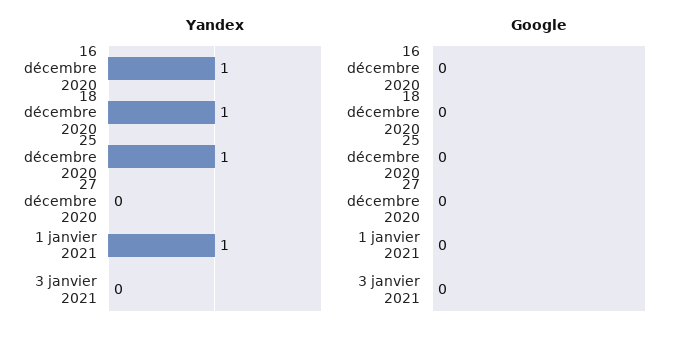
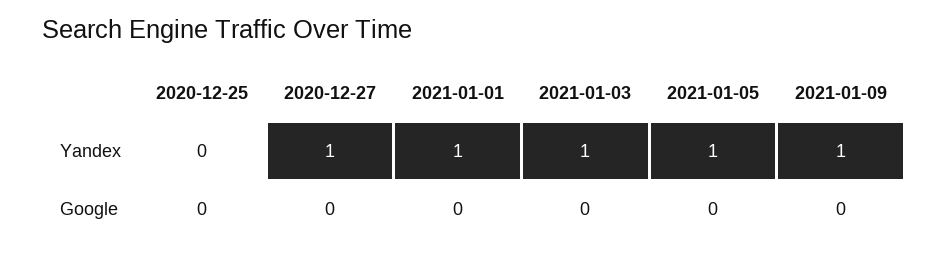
Yandex, 16 décembre 2020: 1 -> none
Yandex, 18 décembre 2020: 1 -> none
Yandex, 25 décembre 2020: 1 -> 0
Yandex, 27 décembre 2020: 0 -> 1
Yandex, 3 janvier 2021: 0 -> 1
Google, 16 décembre 2020: 0 -> none
Google, 18 décembre 2020: 0 -> none
Yandex, 2021-01-05: none -> 1
Yandex, 2021-01-09: none -> 1
Google, 2021-01-05: none -> 0
Google, 2021-01-09: none -> 0

